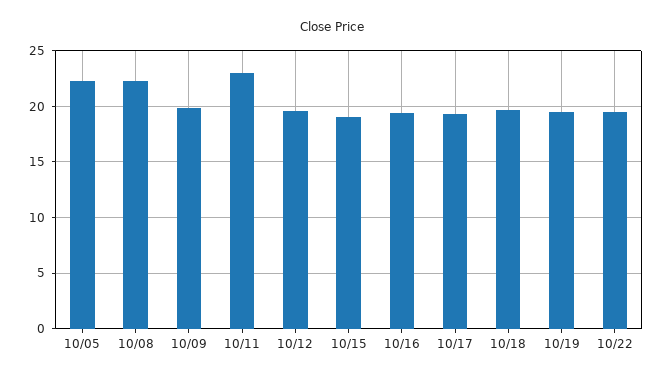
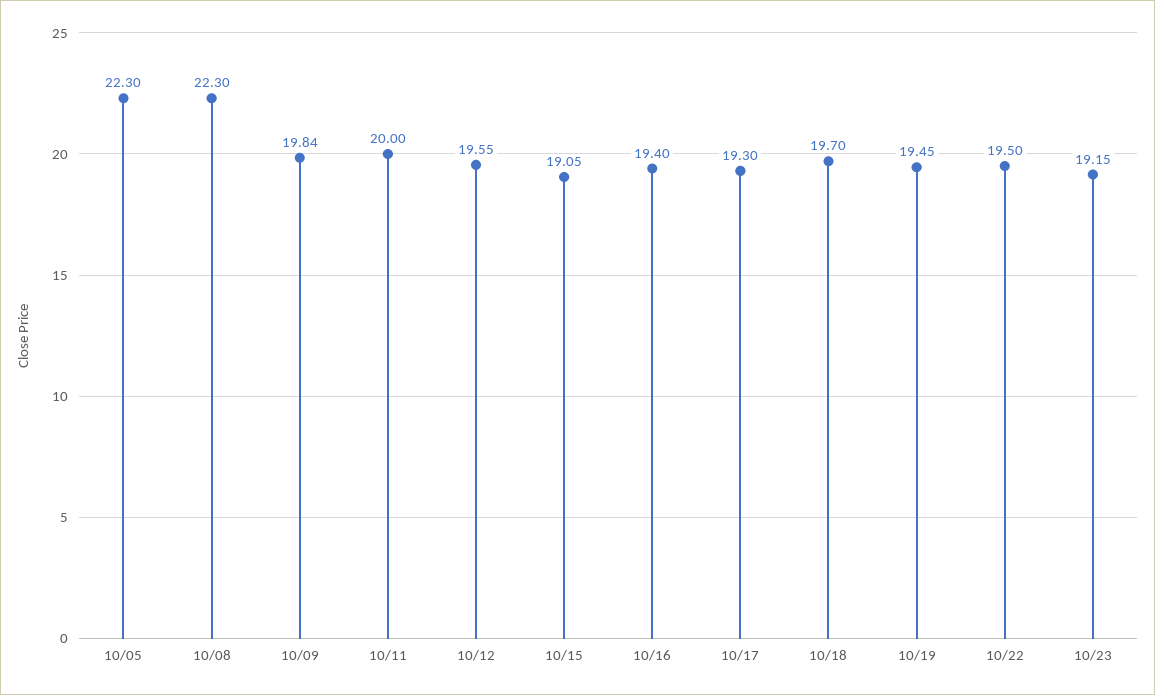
10/11: 23 -> 20
10/23: none -> 19.15

